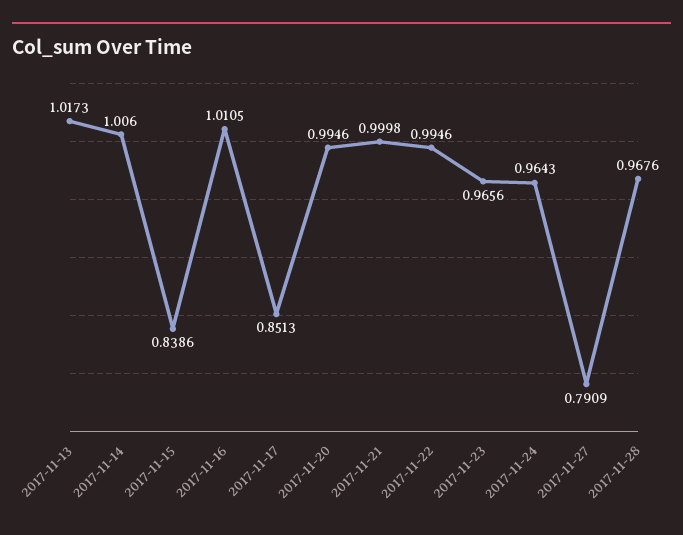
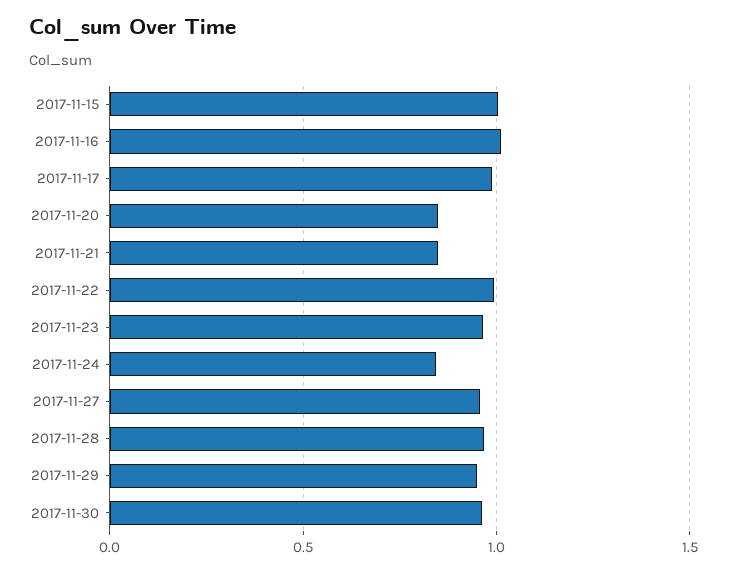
2017-11-13: 1.0173 -> none
2017-11-14: 1.006 -> none
2017-11-15: 0.8386 -> 1
2017-11-17: 0.8513 -> 1
2017-11-20: 0.9946 -> 0.85
2017-11-21: 0.9998 -> 0.85
2017-11-24: 0.9643 -> 0.85
2017-11-27: 0.7909 -> 0.95
2017-11-29: none -> 0.95
2017-11-30: none -> 0.95

